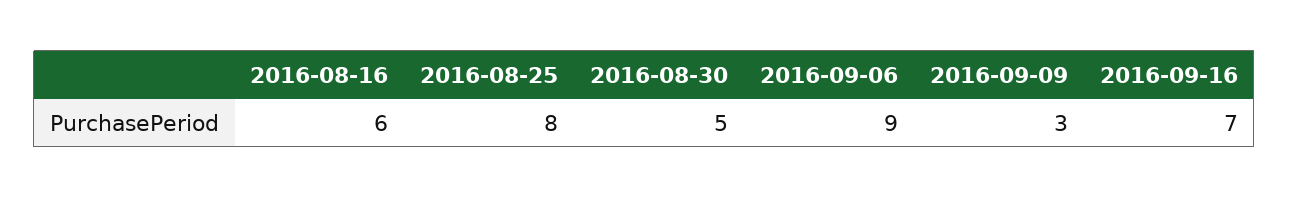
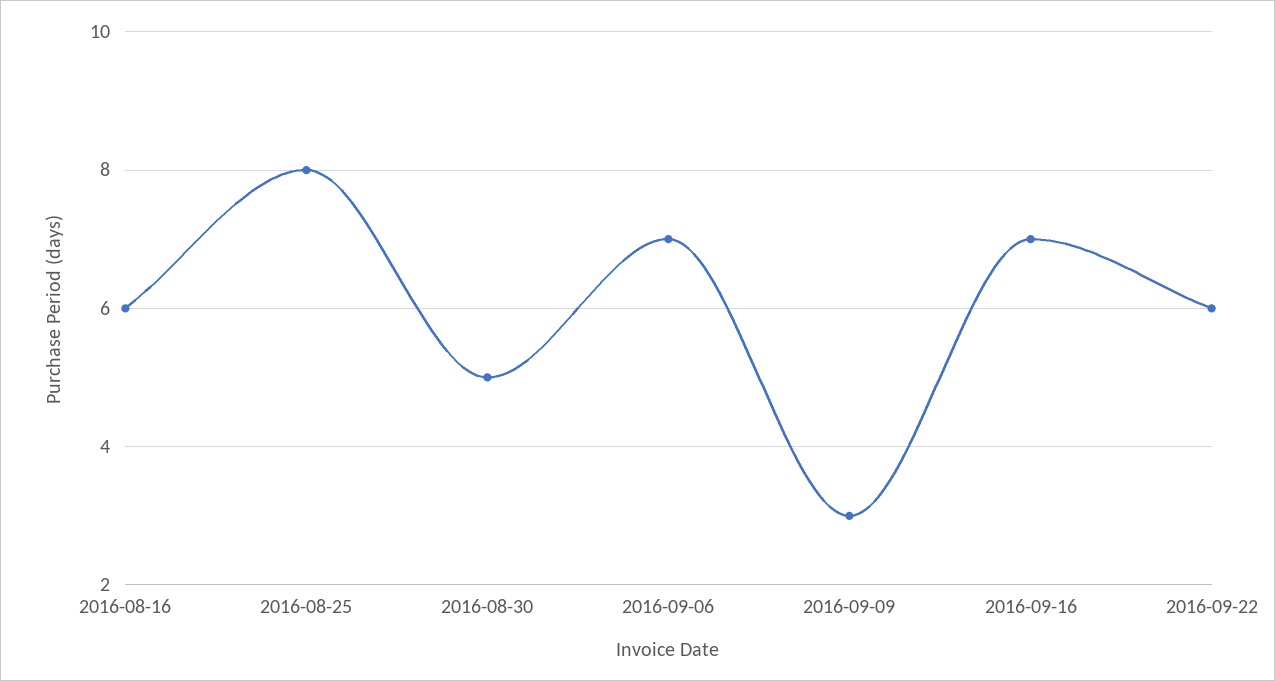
2016-09-06: 9 -> 7
2016-09-22: none -> 6

